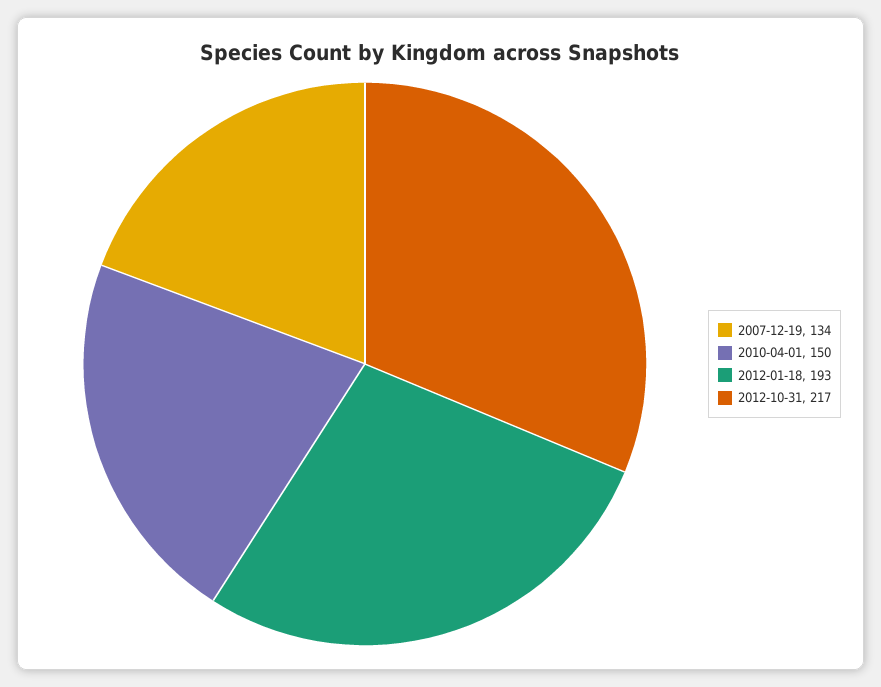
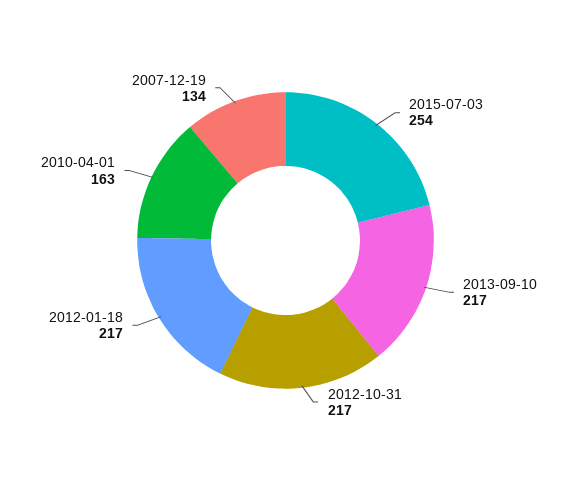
2010-04-01: 150 -> 163
2012-01-18: 193 -> 217
2015-07-03: none -> 254
2013-09-10: none -> 217

